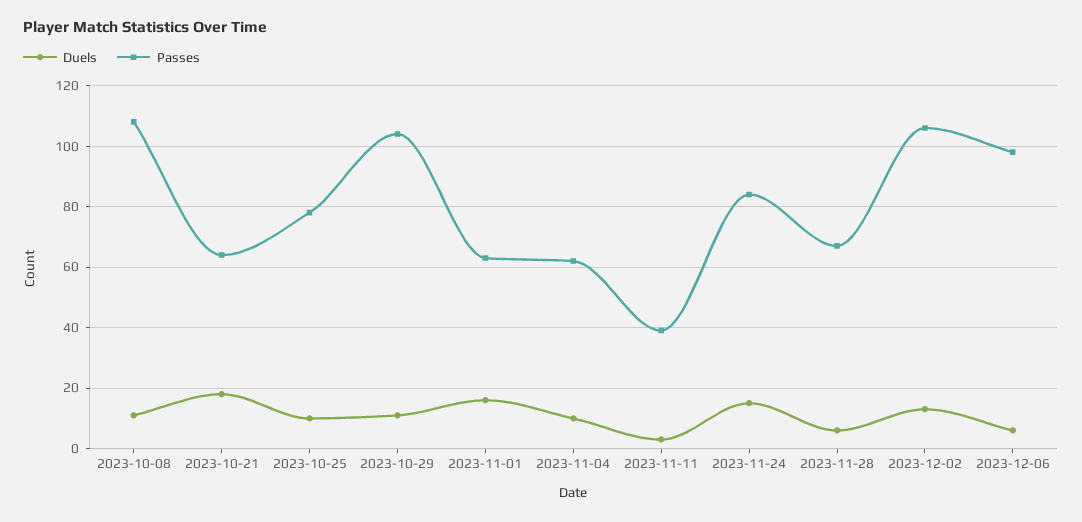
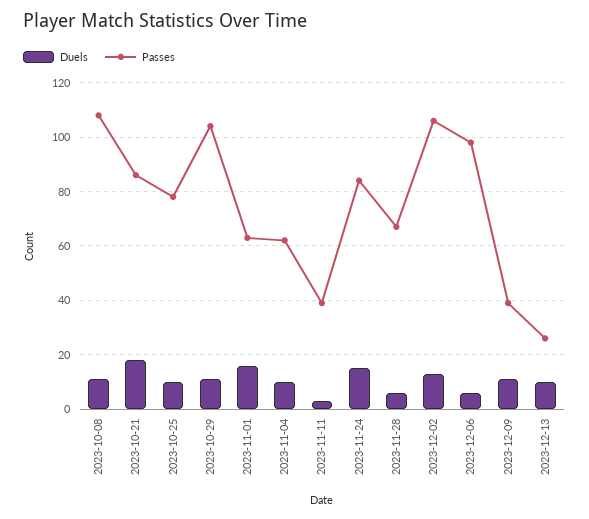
Passes, 2023-10-21: 65 -> 85
Duels, 2023-12-09: none -> 10
Passes, 2023-12-09: none -> 40
Duels, 2023-12-13: none -> 10
Passes, 2023-12-13: none -> 25

